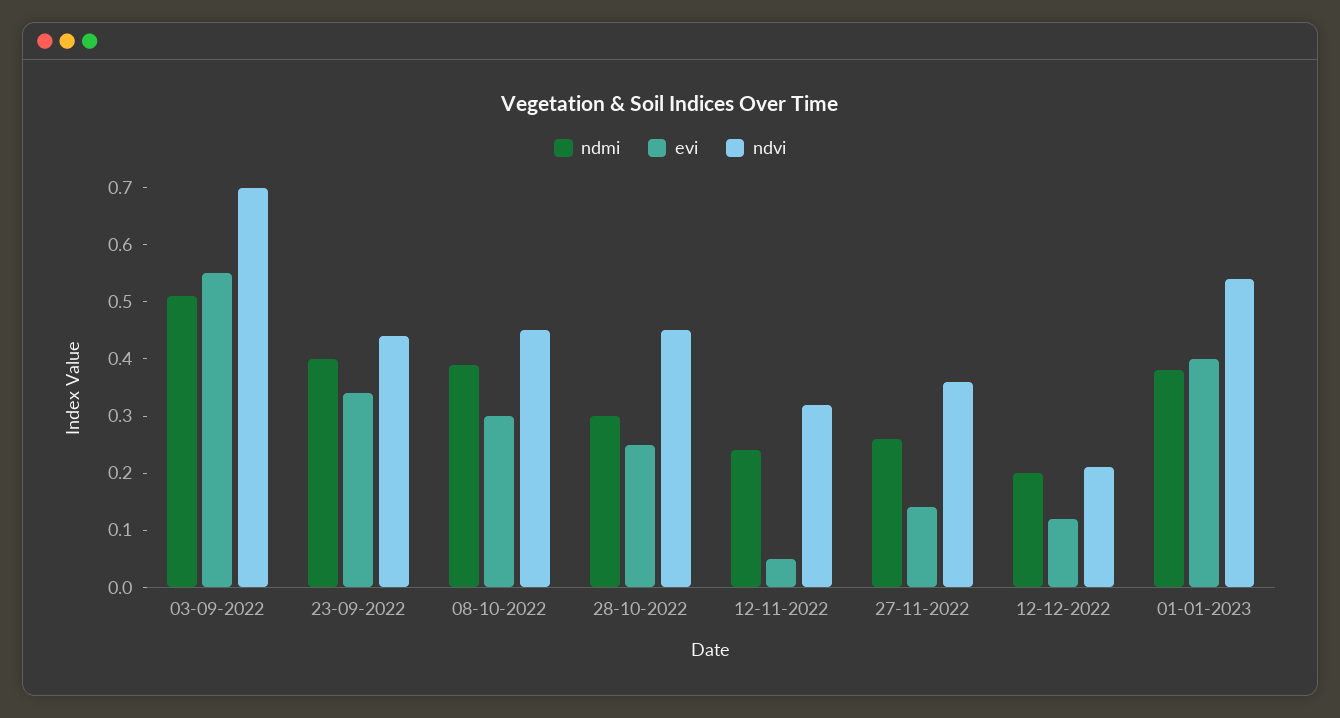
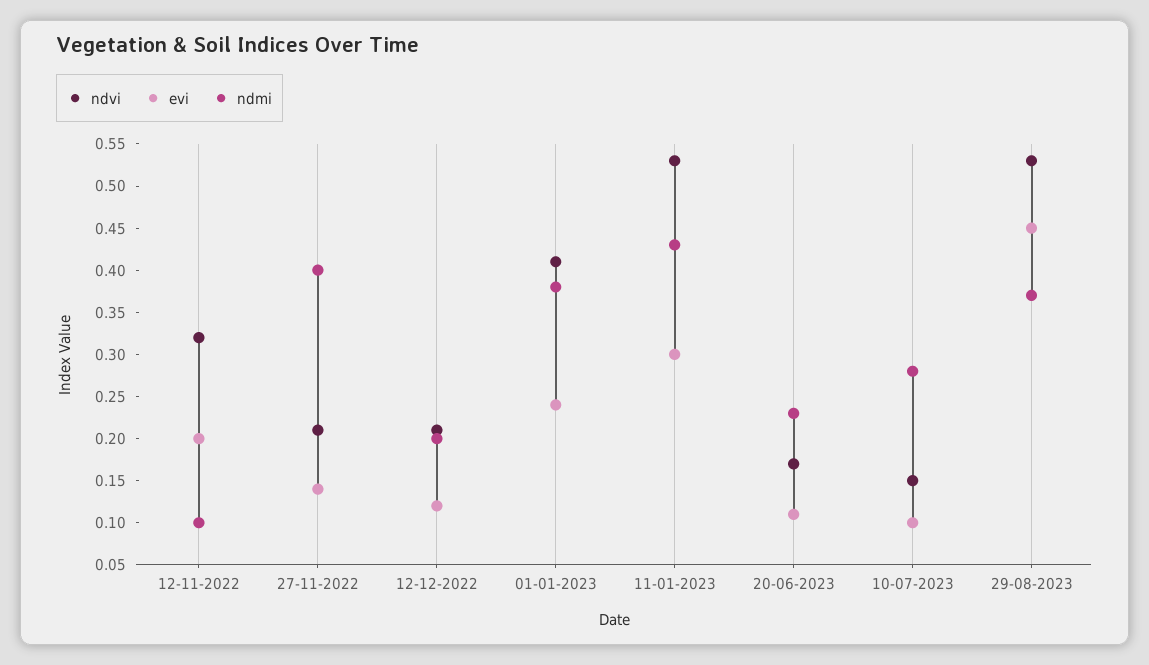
ndmi, 03-09-2022: 0.5 -> none
evi, 03-09-2022: 0.55 -> none
ndvi, 03-09-2022: 0.7 -> none
ndmi, 23-09-2022: 0.4 -> none
evi, 23-09-2022: 0.35 -> none
ndvi, 23-09-2022: 0.45 -> none
ndmi, 08-10-2022: 0.4 -> none
evi, 08-10-2022: 0.3 -> none
ndvi, 08-10-2022: 0.45 -> none
ndmi, 28-10-2022: 0.3 -> none
evi, 28-10-2022: 0.25 -> none
ndvi, 28-10-2022: 0.45 -> none
ndmi, 12-11-2022: 0.25 -> 0.1
evi, 12-11-2022: 0.05 -> 0.2
ndmi, 27-11-2022: 0.25 -> 0.4
ndvi, 27-11-2022: 0.35 -> 0.21
evi, 01-01-2023: 0.4 -> 0.24
ndvi, 01-01-2023: 0.55 -> 0.41
ndvi, 11-01-2023: none -> 0.53
evi, 11-01-2023: none -> 0.3
ndmi, 11-01-2023: none -> 0.43
ndvi, 20-06-2023: none -> 0.17
evi, 20-06-2023: none -> 0.11
ndmi, 20-06-2023: none -> 0.23
ndvi, 10-07-2023: none -> 0.15
evi, 10-07-2023: none -> 0.1
ndmi, 10-07-2023: none -> 0.28
ndvi, 29-08-2023: none -> 0.53
evi, 29-08-2023: none -> 0.45
ndmi, 29-08-2023: none -> 0.37

